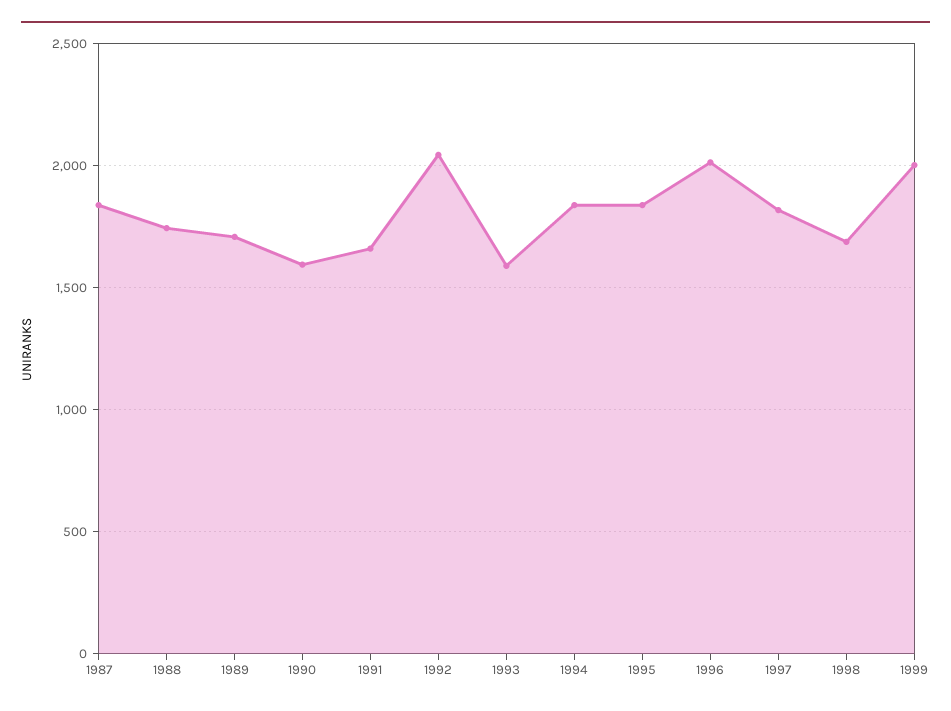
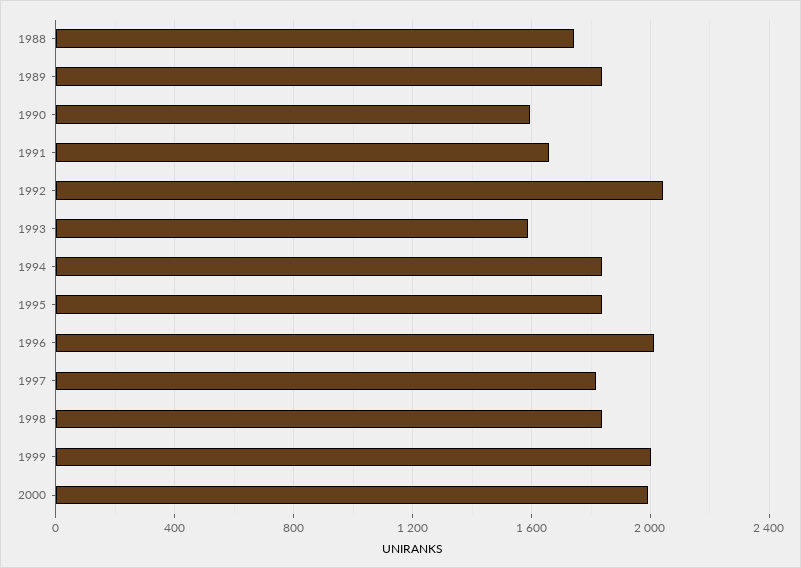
1987: 1850 -> none
1989: 1700 -> 1850
1998: 1700 -> 1850
2000: none -> 2000

